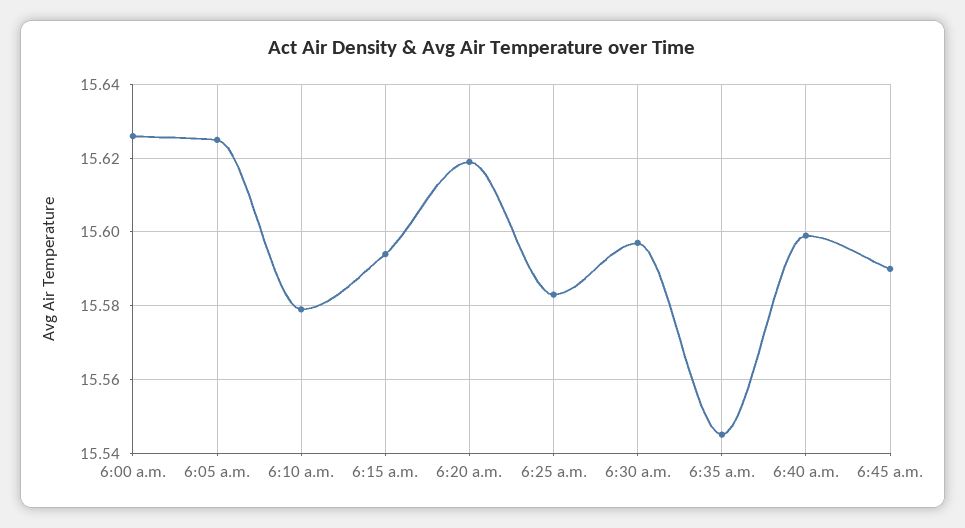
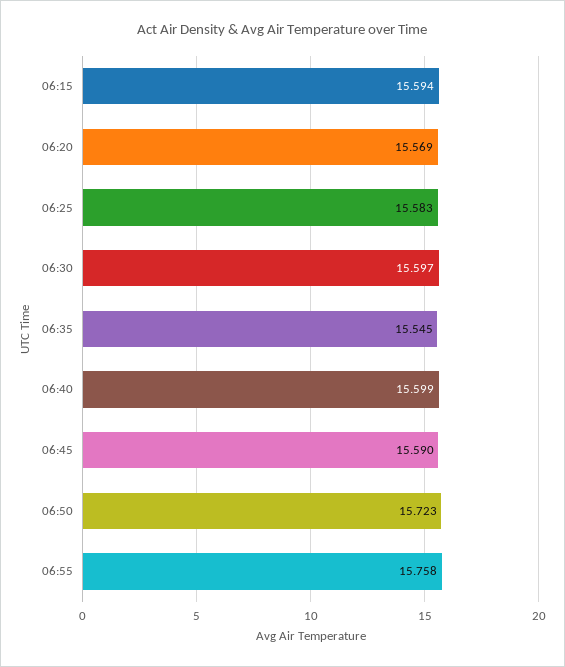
6:00 a.m.: 15.625 -> none
6:05 a.m.: 15.625 -> none
6:10 a.m.: 15.58 -> none
6:20 a.m.: 15.62 -> 15.569
06:50: none -> 15.723
06:55: none -> 15.758

